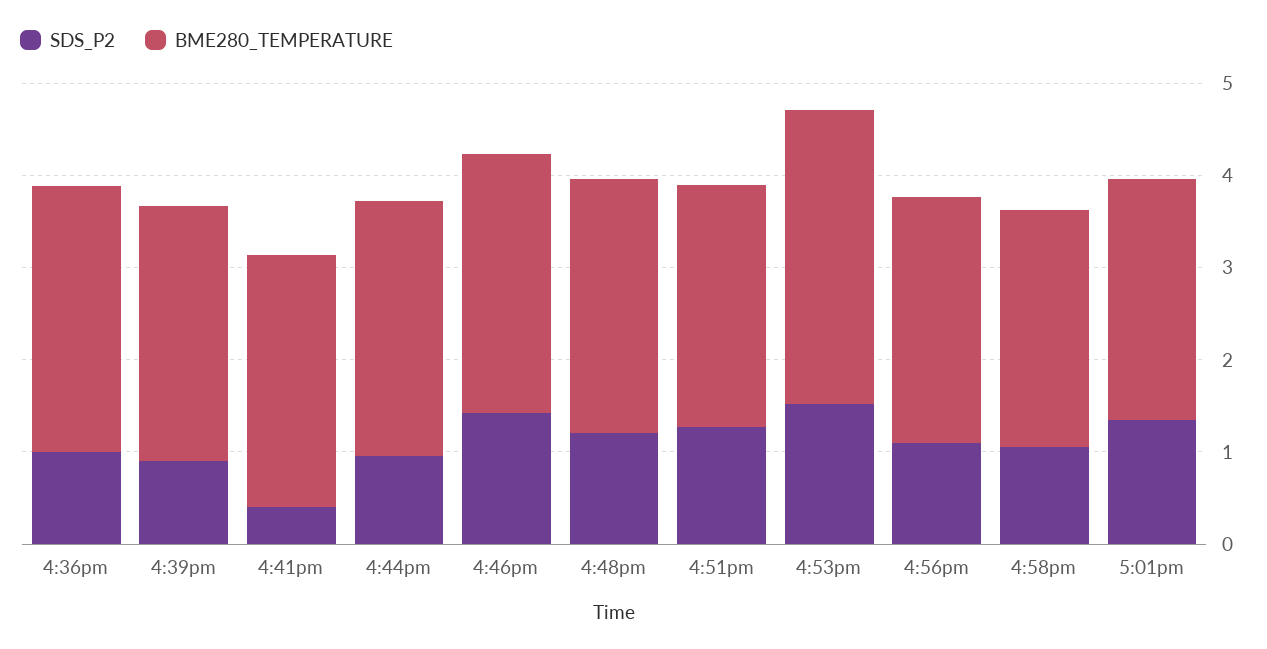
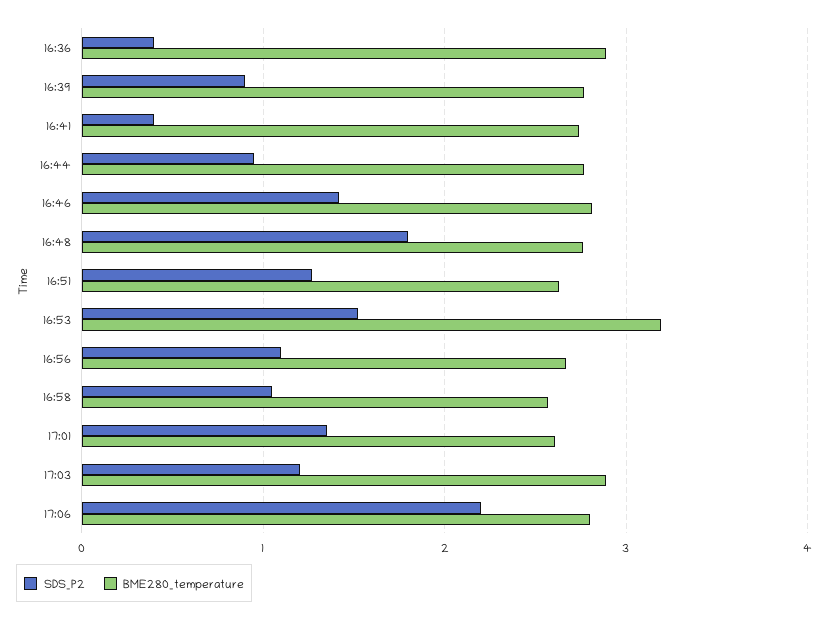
SDS_P2, 4:36pm: 1 -> 0.4
SDS_P2, 4:48pm: 1.2 -> 1.8
SDS_P2, 17:03: none -> 1.2
BME280_TEMPERATURE, 17:03: none -> 2.9
SDS_P2, 17:06: none -> 2.2
BME280_TEMPERATURE, 17:06: none -> 2.8

